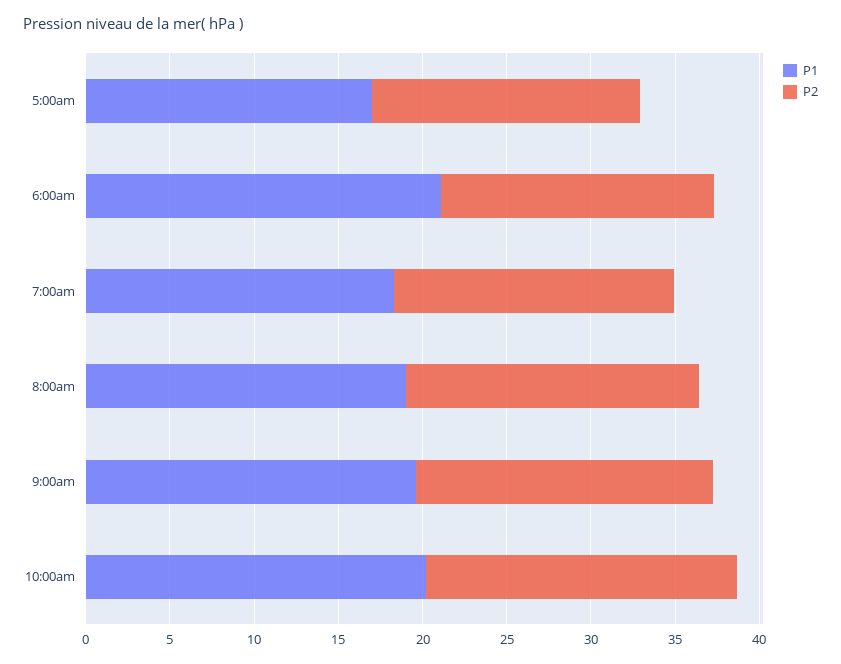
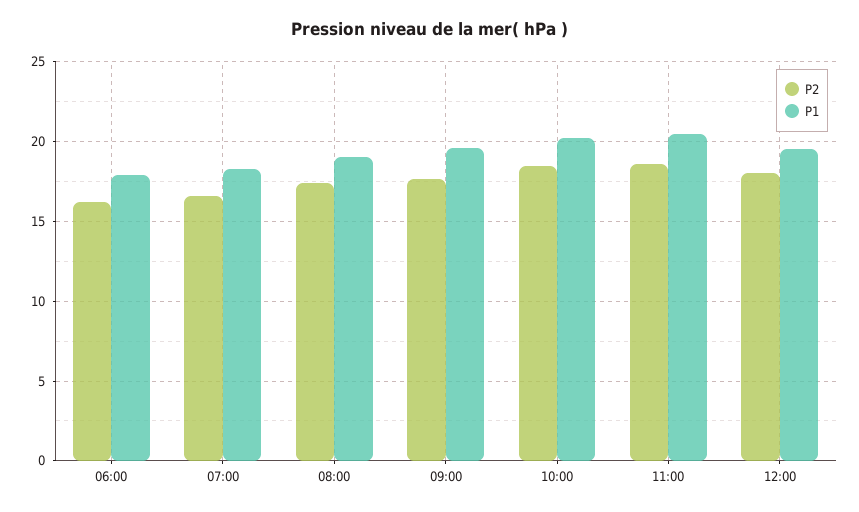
P1, 5:00am: 17 -> none
P2, 5:00am: 16 -> none
P1, 6:00am: 21 -> 18
P2, 11:00: none -> 18.5
P1, 11:00: none -> 20.5
P2, 12:00: none -> 18
P1, 12:00: none -> 19.5

